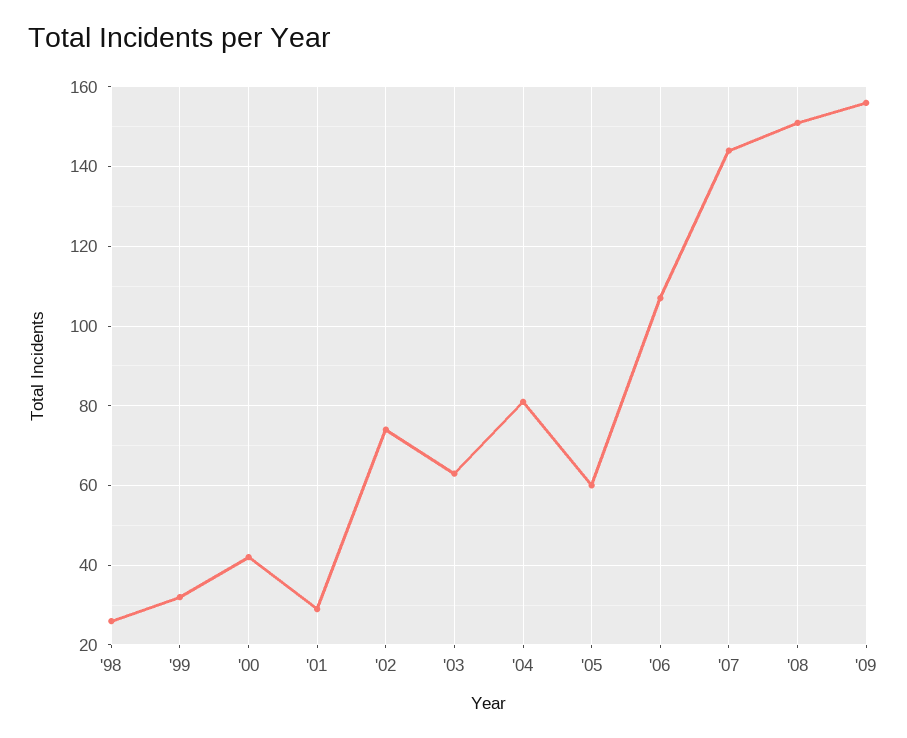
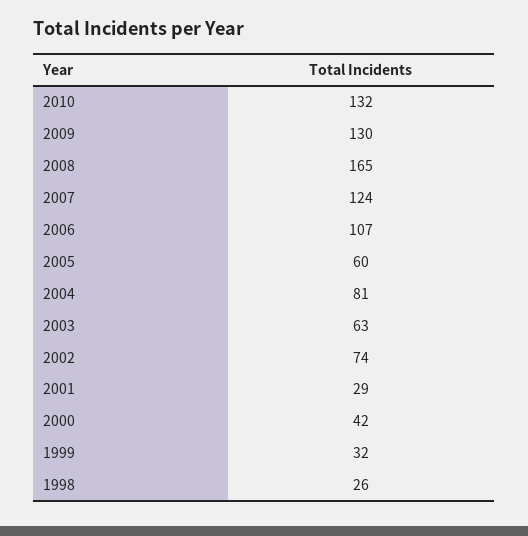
'07: 145 -> 124
'08: 150 -> 165
'09: 155 -> 130
2010: none -> 132

